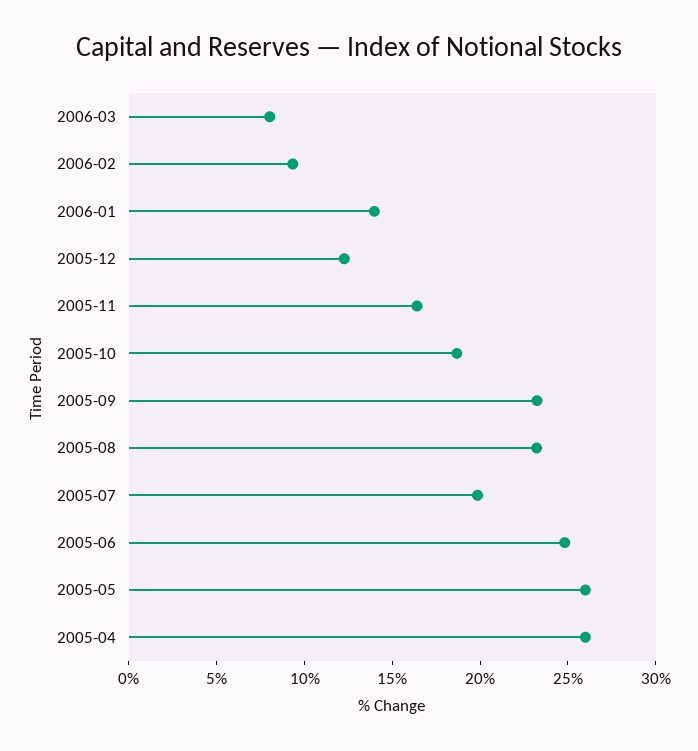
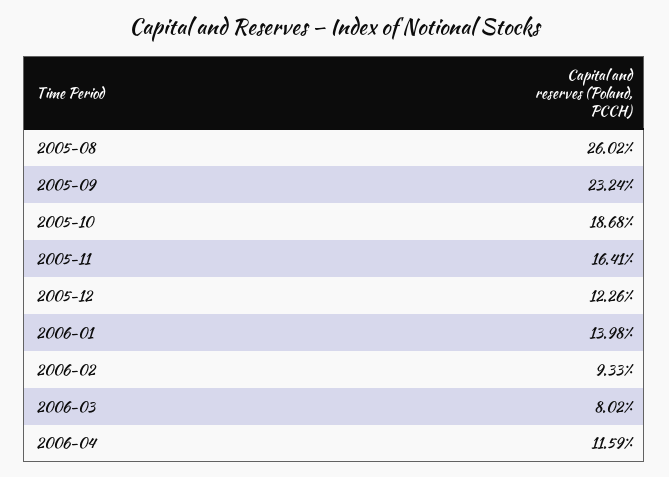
2005-08: 23 -> 26.02
2005-07: 20 -> none
2005-06: 25 -> none
2005-05: 26 -> none
2005-04: 26 -> none
2006-04: none -> 11.59

